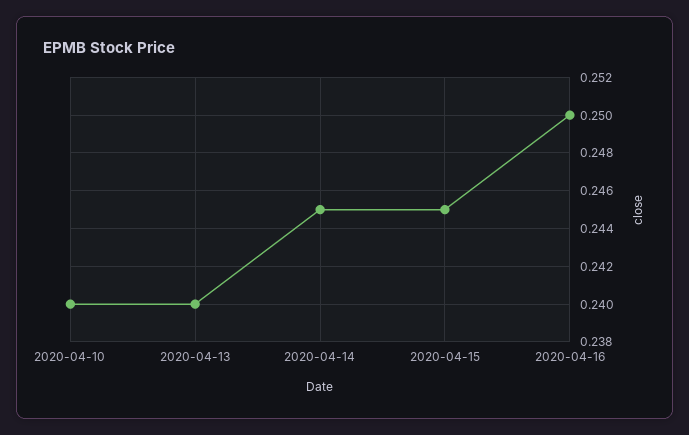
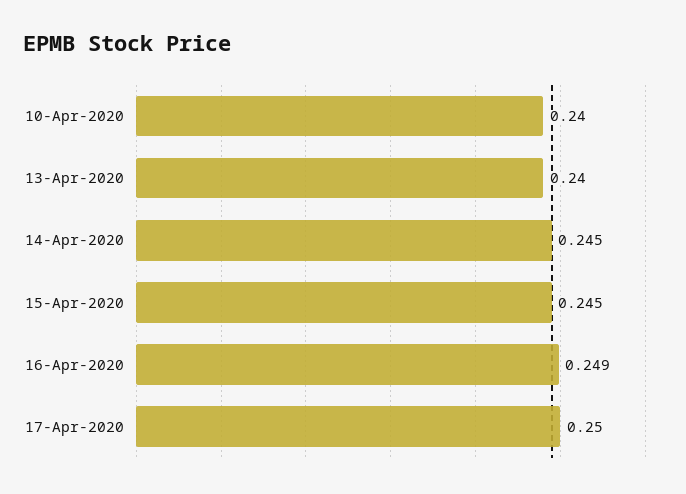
2020-04-16: 0.25 -> 0.249
17-Apr-2020: none -> 0.25

